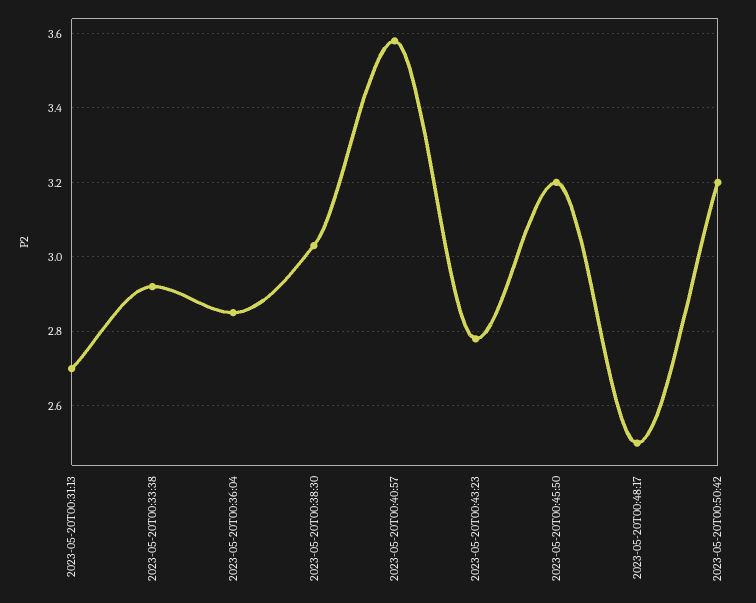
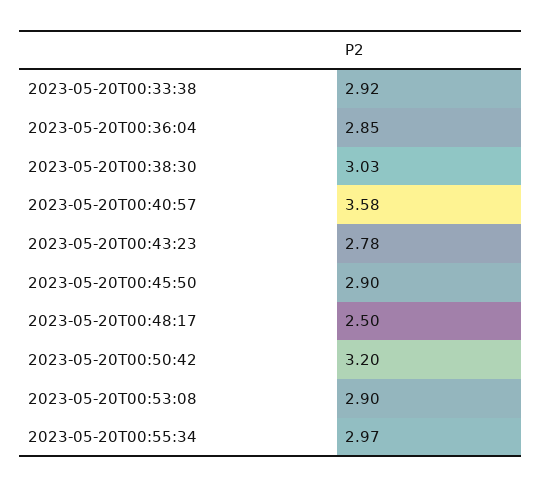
2023-05-20T00:31:13: 2.7 -> none
2023-05-20T00:45:50: 3.2 -> 2.9
2023-05-20T00:53:08: none -> 2.9
2023-05-20T00:55:34: none -> 2.97

